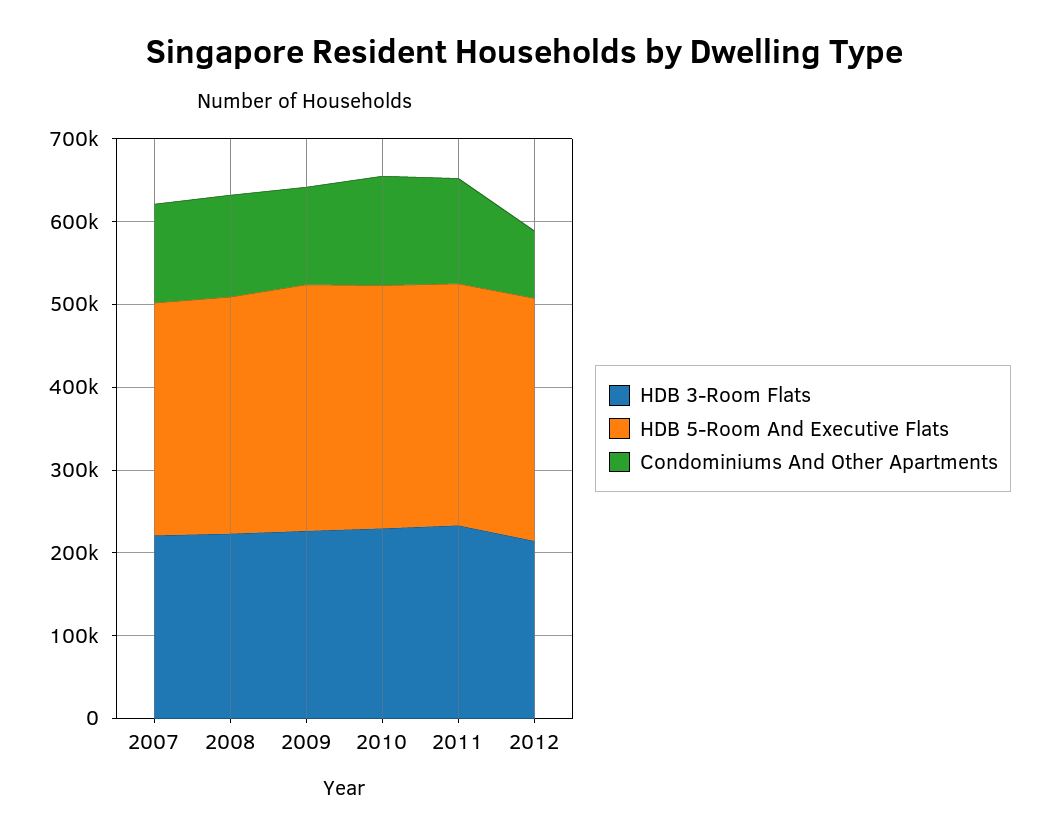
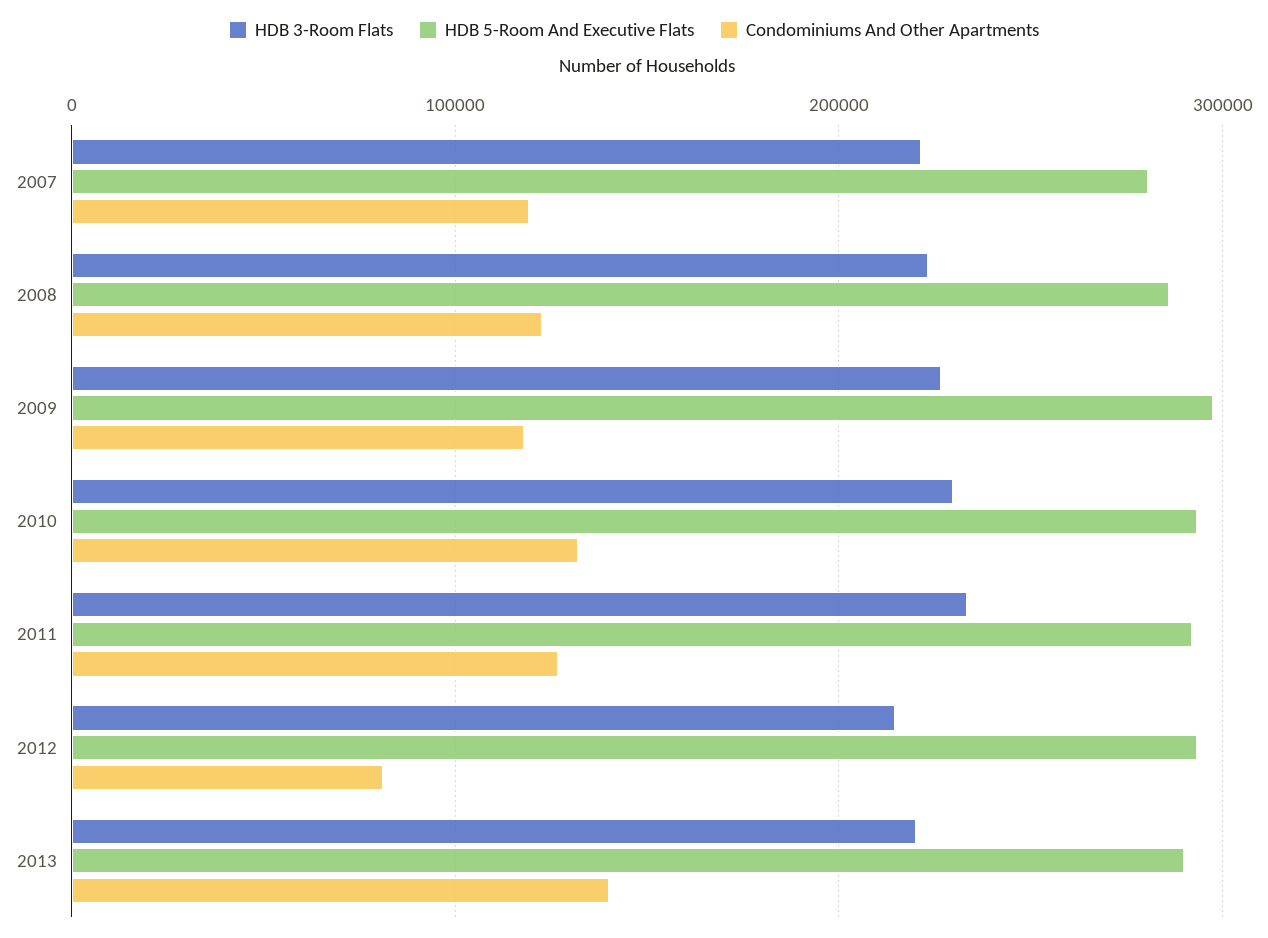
HDB 3-Room Flats, 2013: none -> 220000
HDB 5-Room And Executive Flats, 2013: none -> 290000
Condominiums And Other Apartments, 2013: none -> 140000

